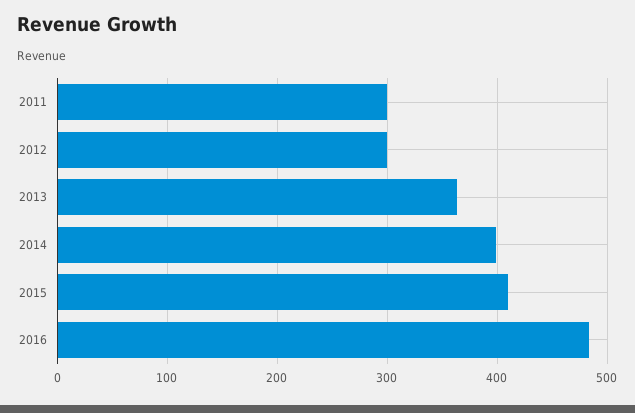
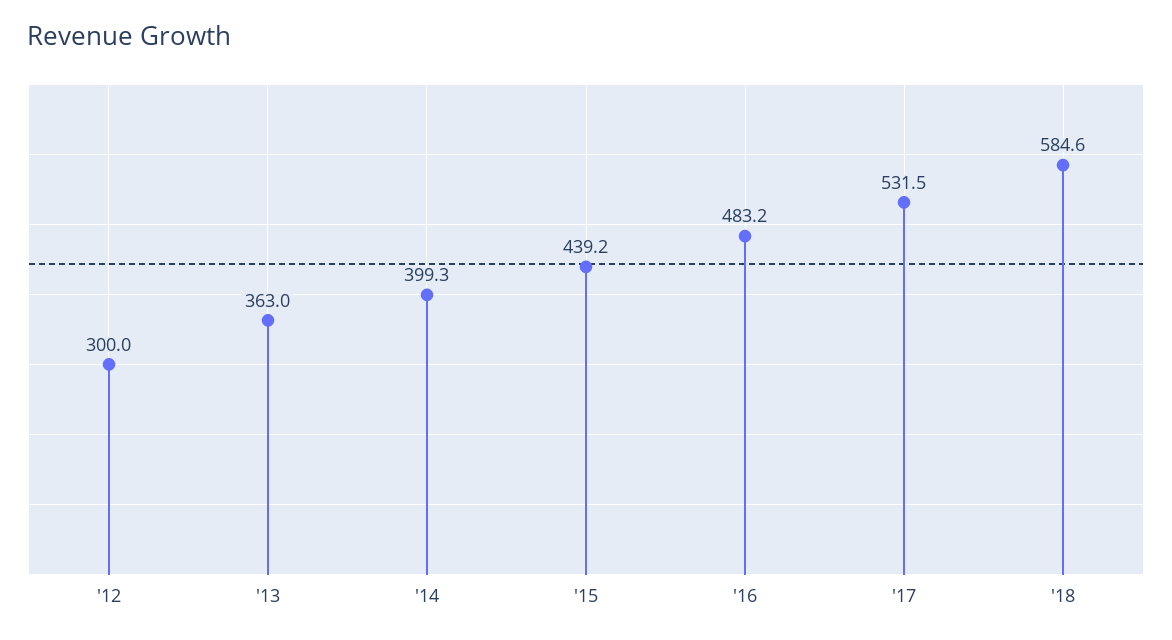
2011: 300 -> none
2015: 410 -> 439.2
'17: none -> 531.5
'18: none -> 584.6

